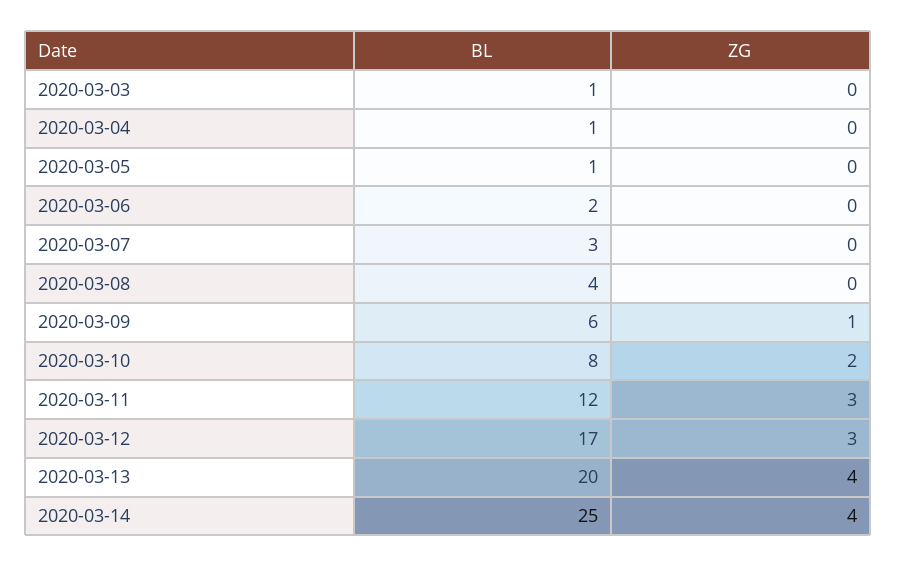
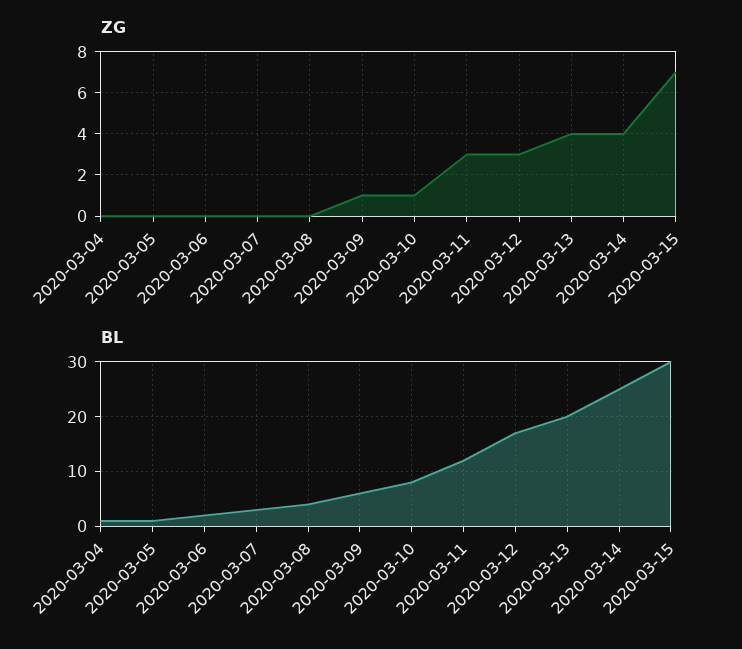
BL, 2020-03-03: 1 -> none
ZG, 2020-03-03: 0 -> none
ZG, 2020-03-10: 2 -> 1
ZG, 2020-03-15: none -> 7
BL, 2020-03-15: none -> 30

